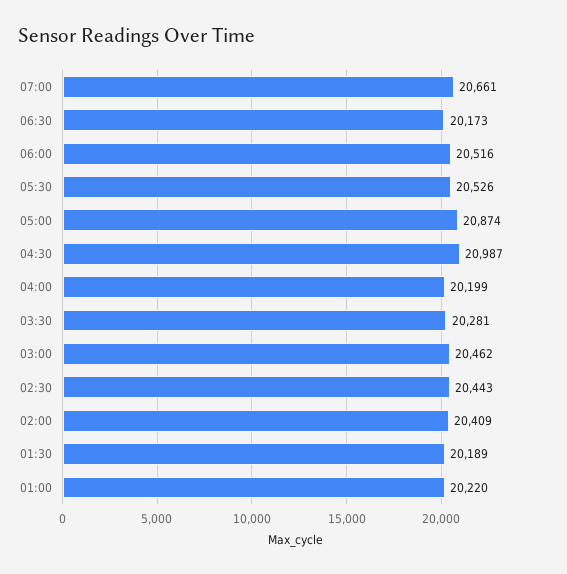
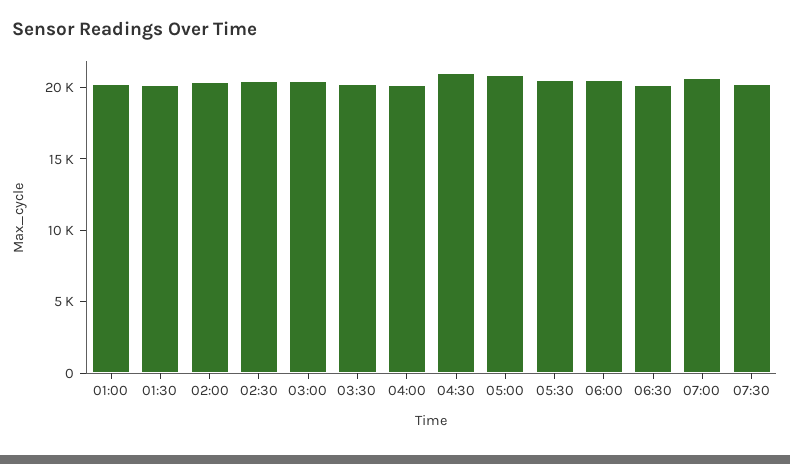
07:30: none -> 20000

